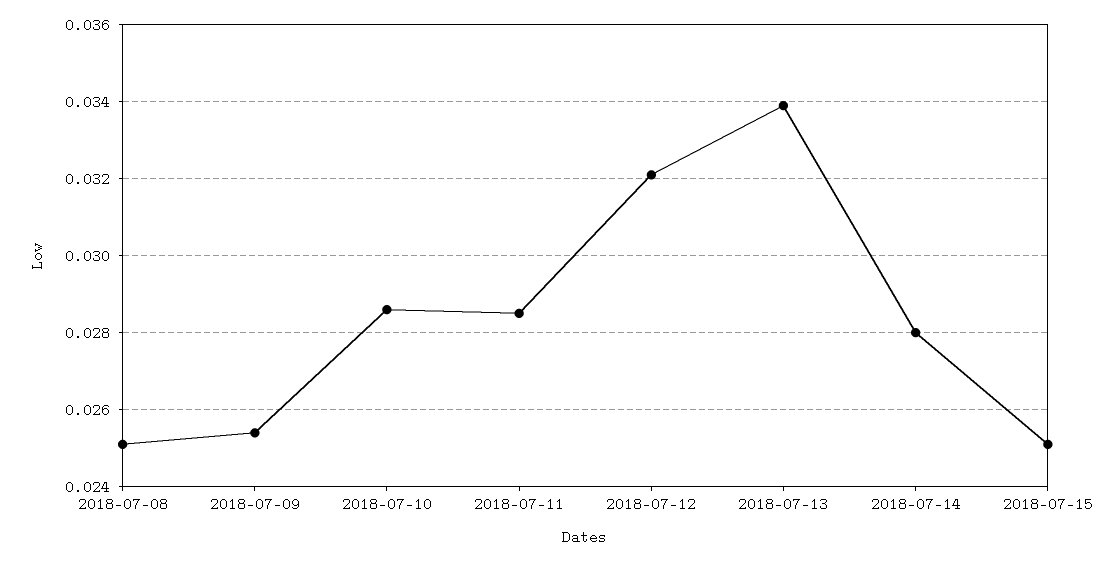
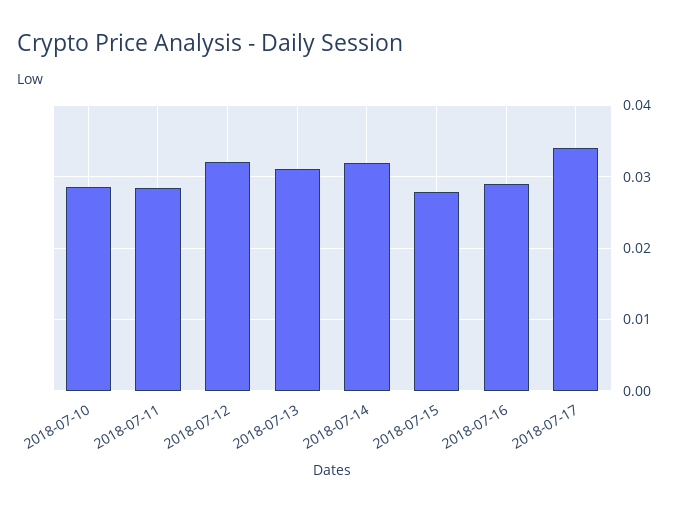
2018-07-08: 0.025 -> none
2018-07-09: 0.0255 -> none
2018-07-13: 0.034 -> 0.031
2018-07-14: 0.028 -> 0.032
2018-07-15: 0.025 -> 0.028
2018-07-16: none -> 0.029
2018-07-17: none -> 0.034

